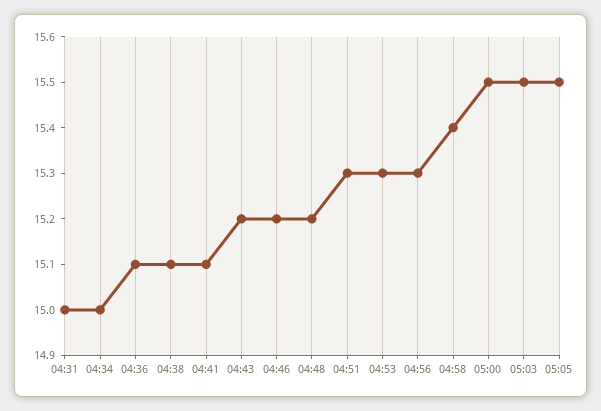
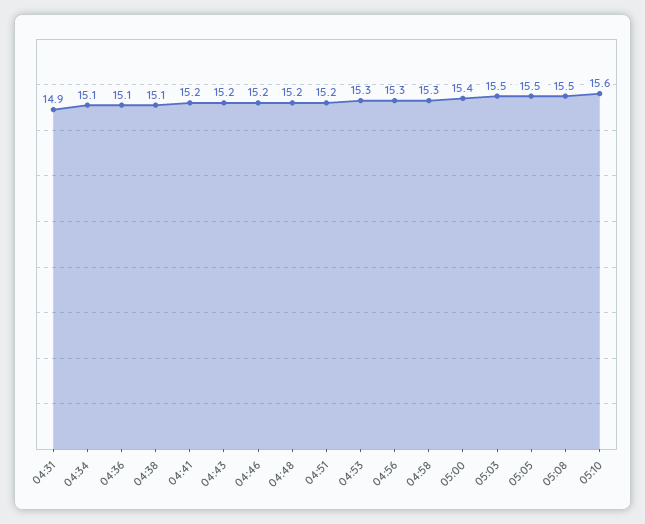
04:31: 15 -> 14.9
04:34: 15 -> 15.1
04:41: 15.1 -> 15.2
04:51: 15.3 -> 15.2
04:58: 15.4 -> 15.3
05:00: 15.5 -> 15.4
05:08: none -> 15.5
05:10: none -> 15.6

